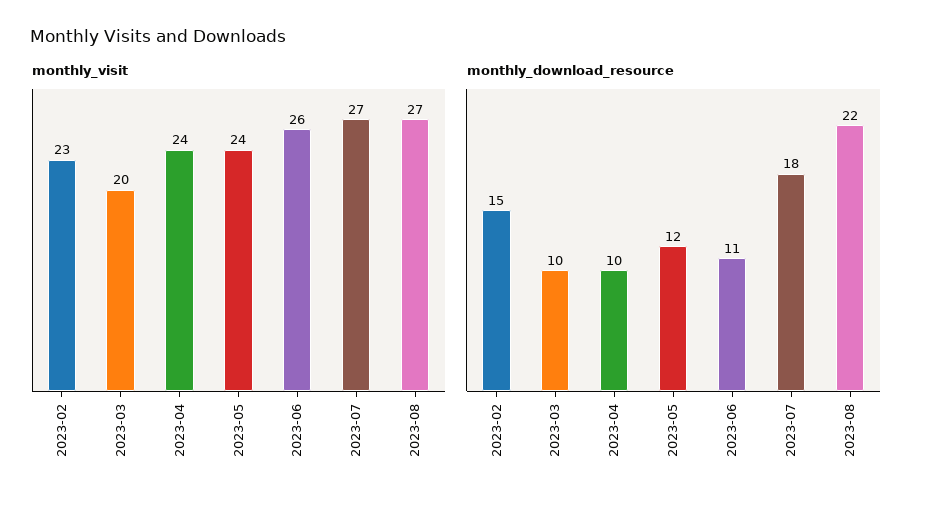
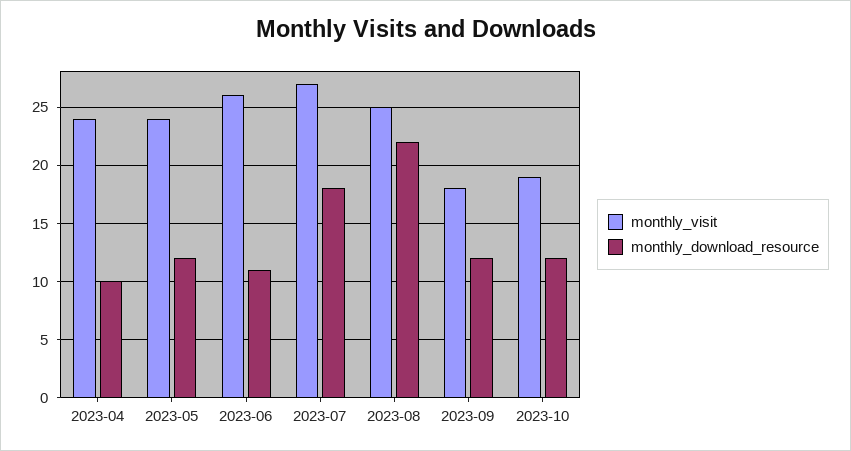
monthly_visit, 2023-02: 23 -> none
monthly_visit, 2023-03: 20 -> none
monthly_visit, 2023-08: 27 -> 25
monthly_download_resource, 2023-02: 15 -> none
monthly_download_resource, 2023-03: 10 -> none
monthly_visit, 2023-09: none -> 18
monthly_download_resource, 2023-09: none -> 12
monthly_visit, 2023-10: none -> 19
monthly_download_resource, 2023-10: none -> 12

